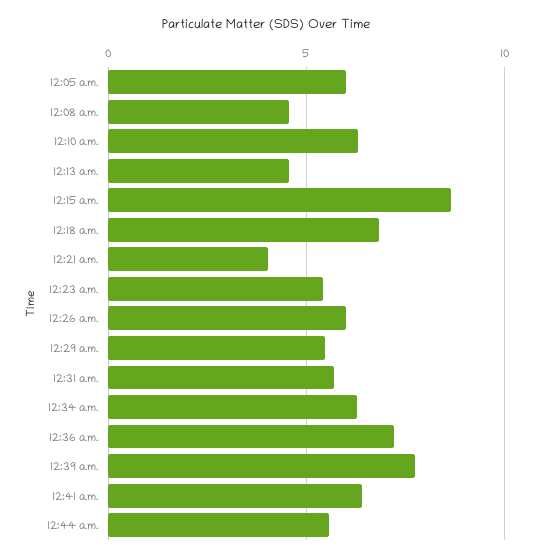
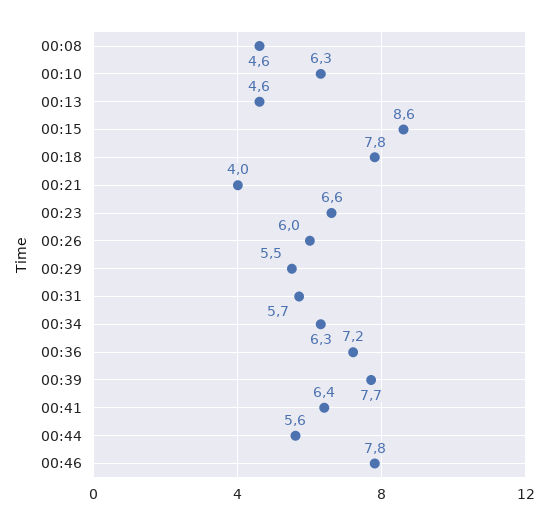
12:05 a.m.: 6 -> none
12:18 a.m.: 7 -> 7.8
12:23 a.m.: 5.5 -> 6.6
00:46: none -> 7.8

